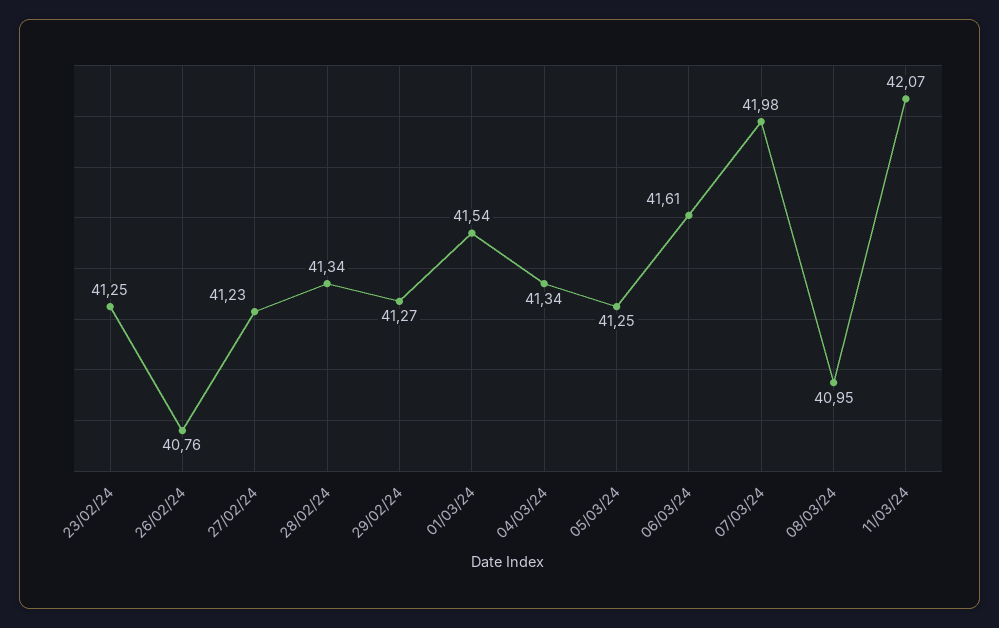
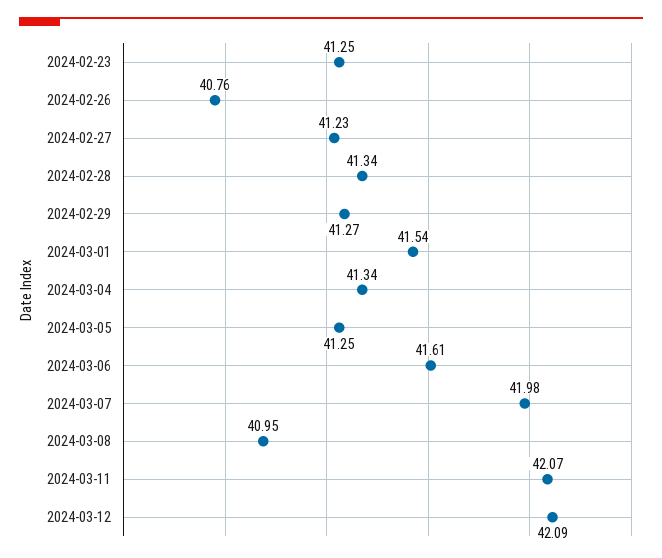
2024-03-12: none -> 42.09

